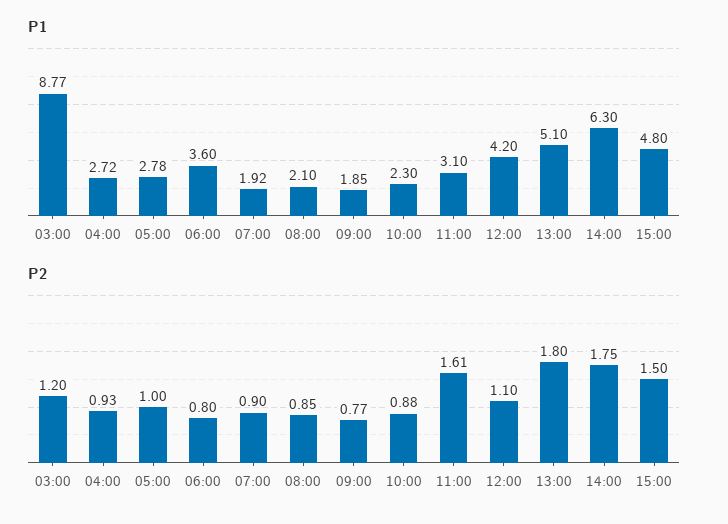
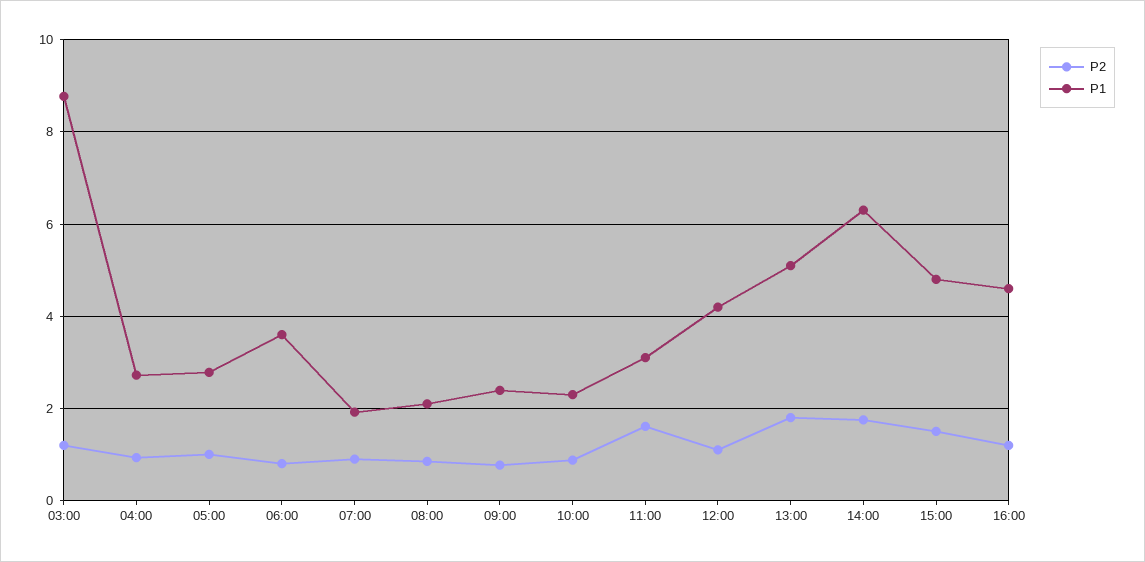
P1, 09:00: 1.85 -> 2.4
P2, 16:00: none -> 1.2
P1, 16:00: none -> 4.6

